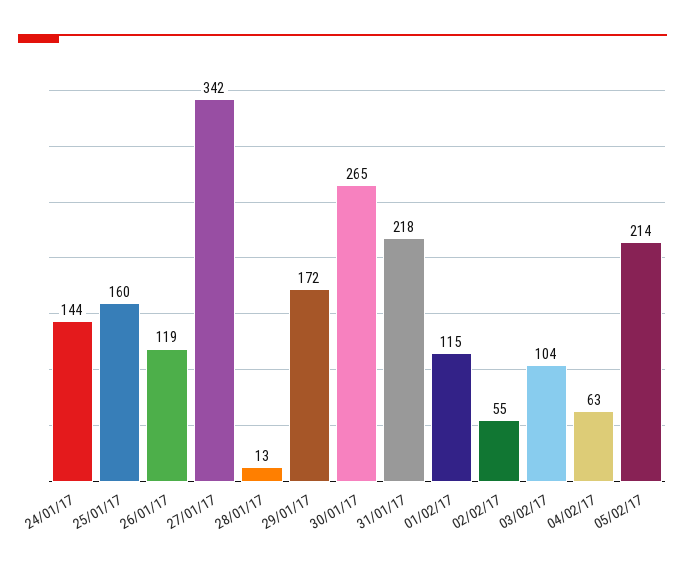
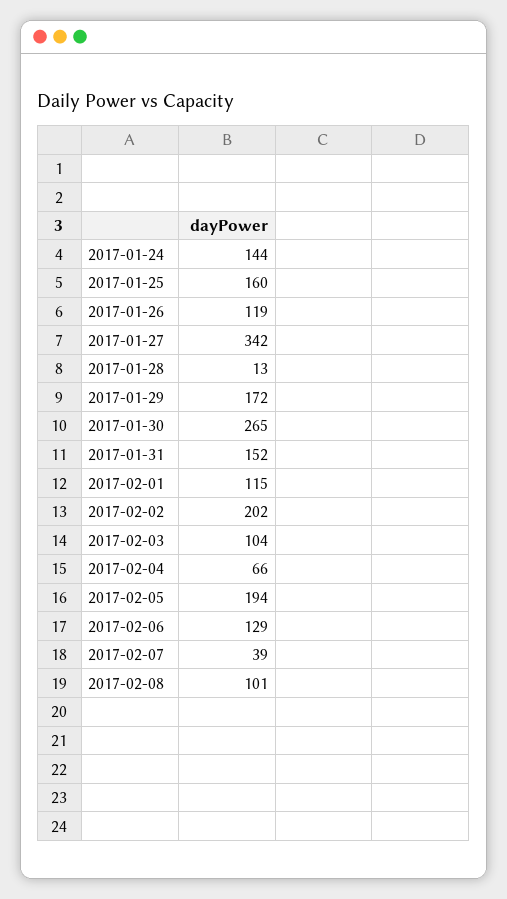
31/01/17: 218 -> 152
02/02/17: 55 -> 202
04/02/17: 63 -> 66
05/02/17: 214 -> 194
2017-02-06: none -> 129
2017-02-07: none -> 39
2017-02-08: none -> 101

